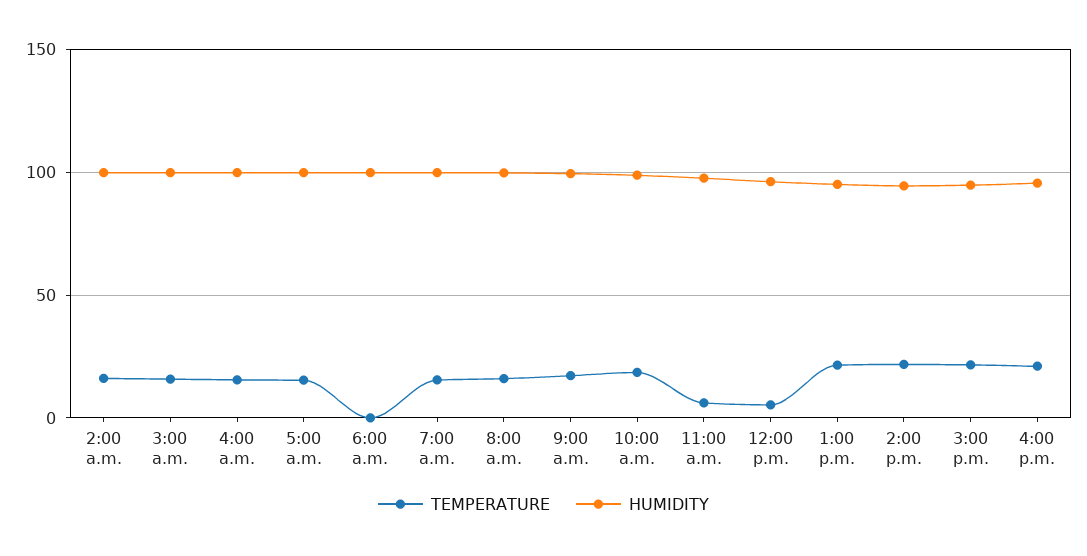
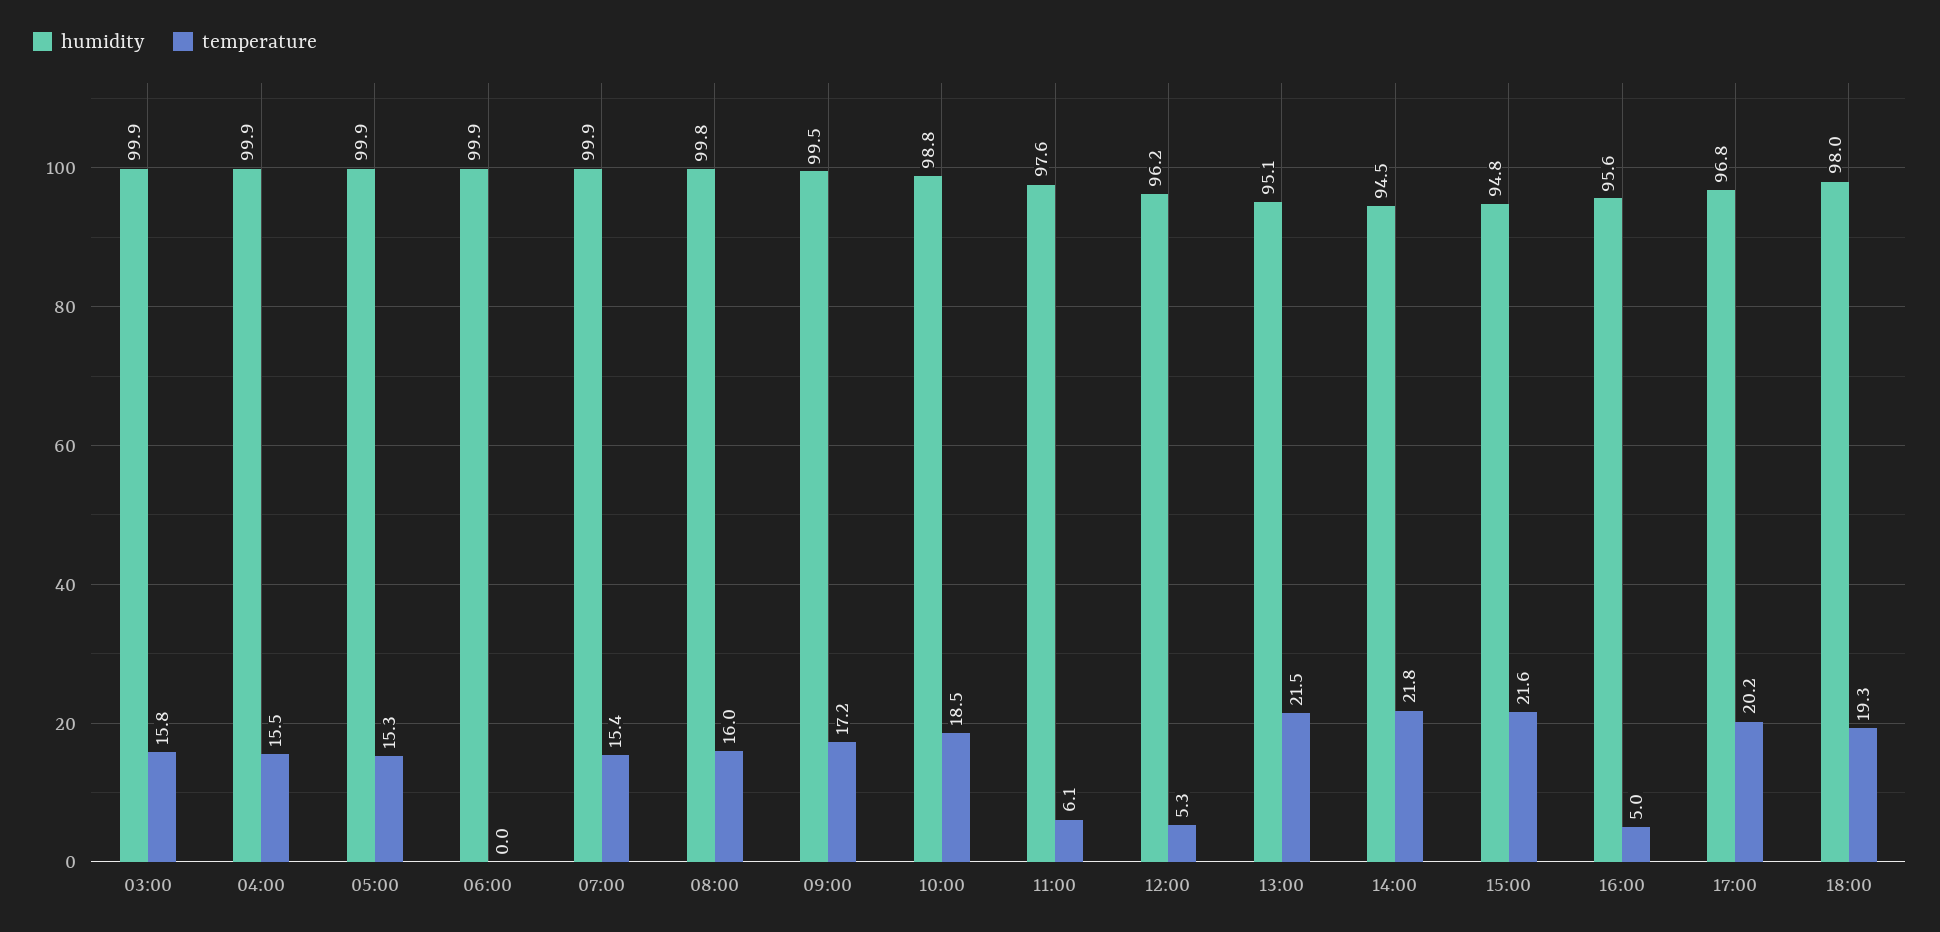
TEMPERATURE, 2:00 a.m.: 15 -> none
HUMIDITY, 2:00 a.m.: 100 -> none
TEMPERATURE, 4:00 p.m.: 20 -> 5
HUMIDITY, 17:00: none -> 96.8
TEMPERATURE, 17:00: none -> 20.2
HUMIDITY, 18:00: none -> 98
TEMPERATURE, 18:00: none -> 19.3

